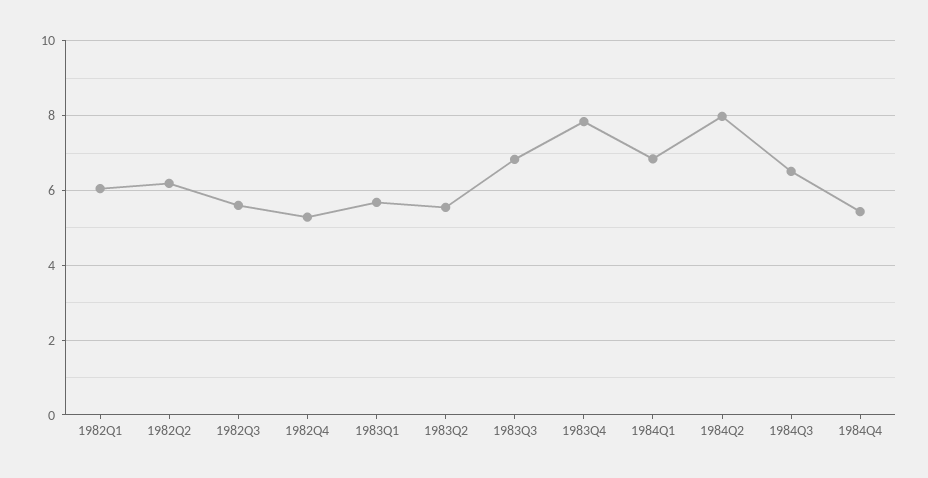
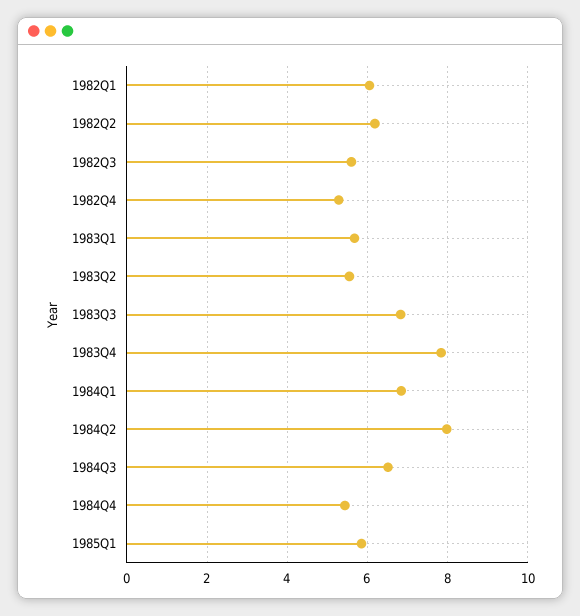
1985Q1: none -> 5.8

